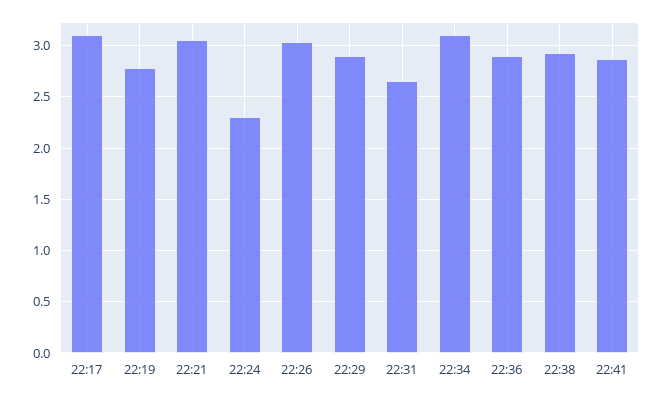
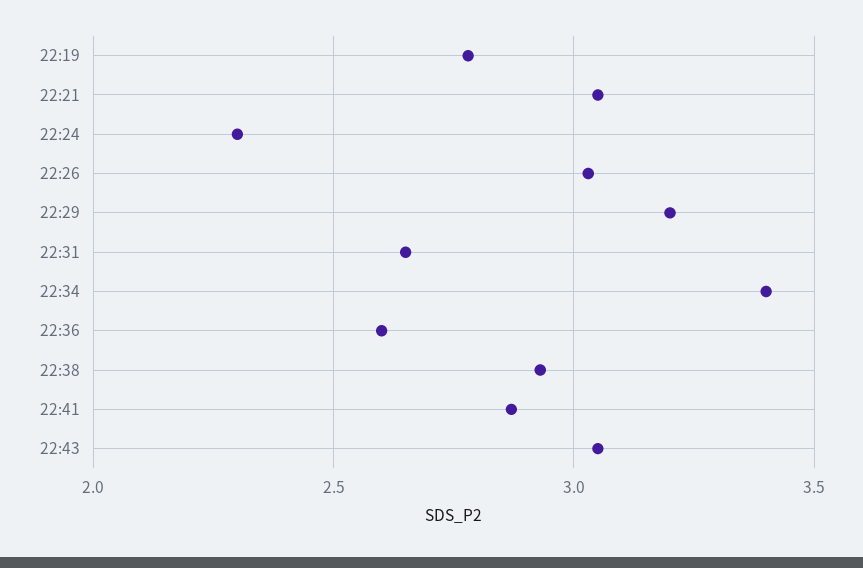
22:17: 3.1 -> none
22:29: 2.9 -> 3.2
22:34: 3.1 -> 3.4
22:36: 2.9 -> 2.6
22:43: none -> 3.05

